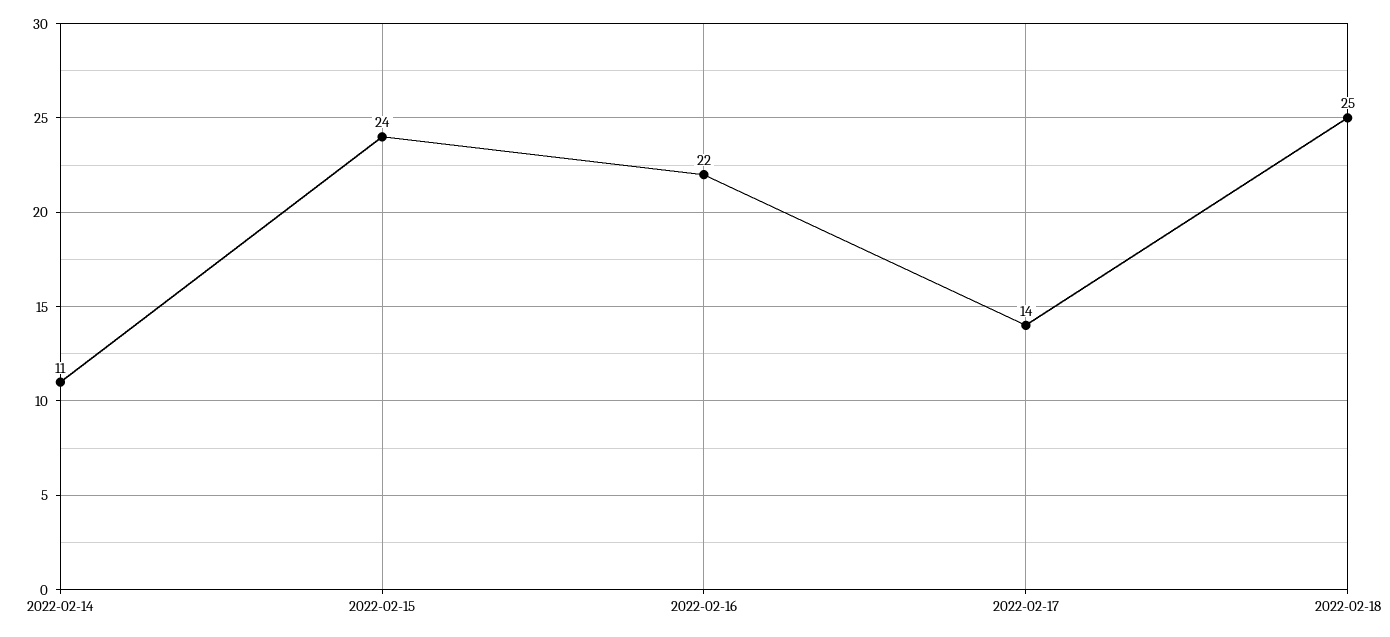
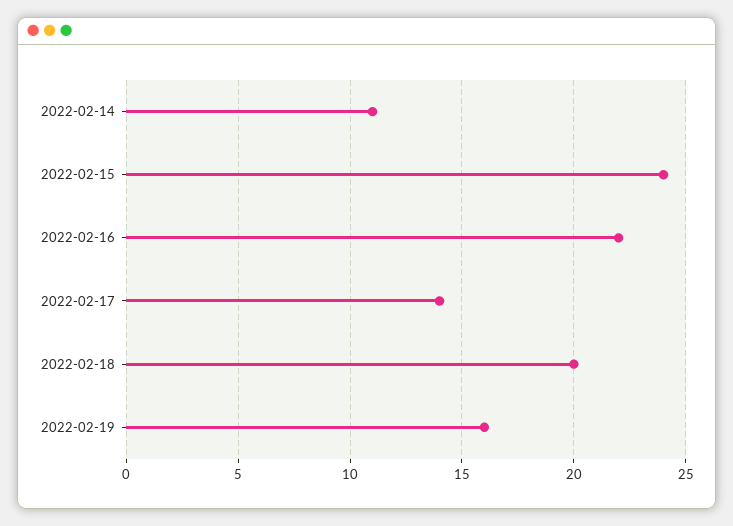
2022-02-18: 25 -> 20
2022-02-19: none -> 16

